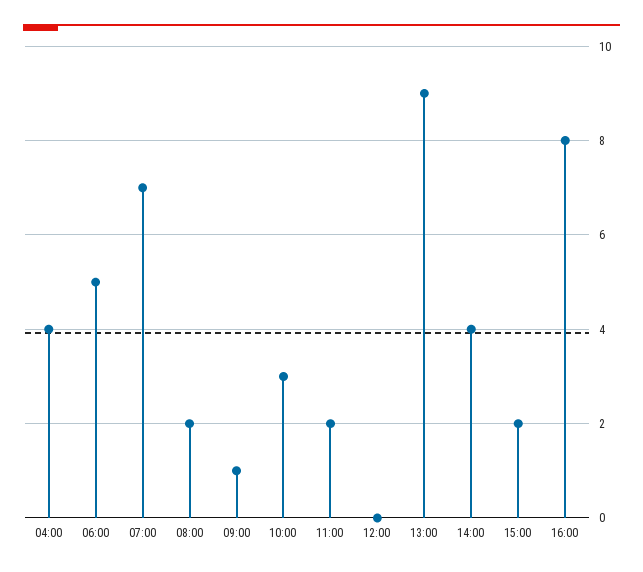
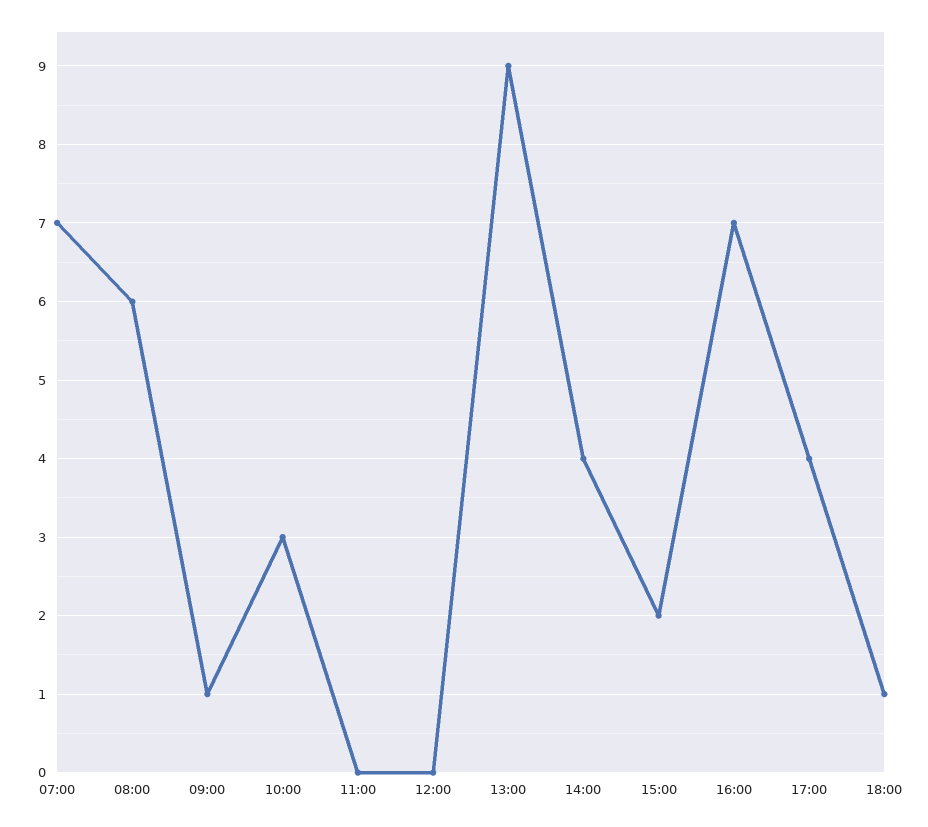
04:00: 4 -> none
06:00: 5 -> none
08:00: 2 -> 6
11:00: 2 -> 0
16:00: 8 -> 7
17:00: none -> 4
18:00: none -> 1

